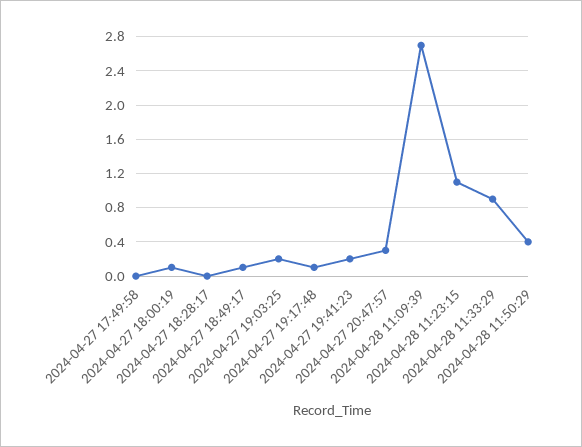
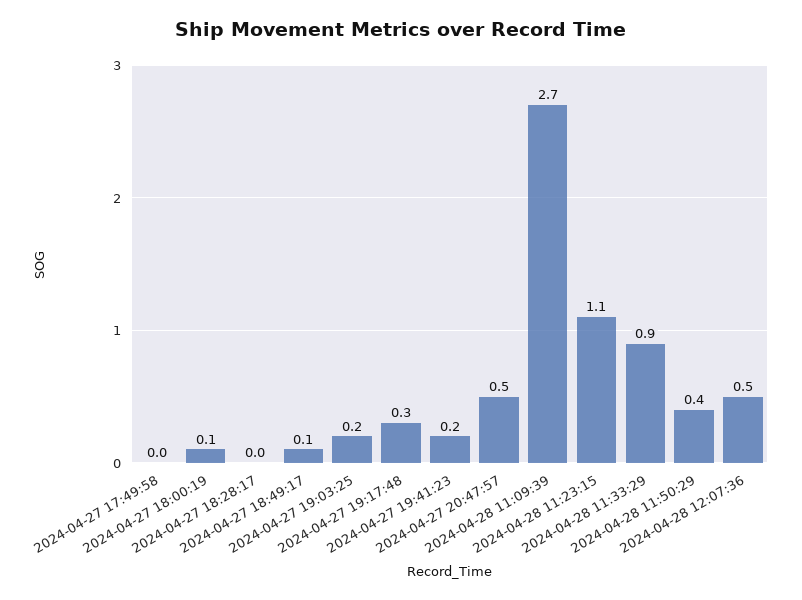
2024-04-27 19:17:48: 0.1 -> 0.3
2024-04-27 20:47:57: 0.3 -> 0.5
2024-04-28 12:07:36: none -> 0.5

